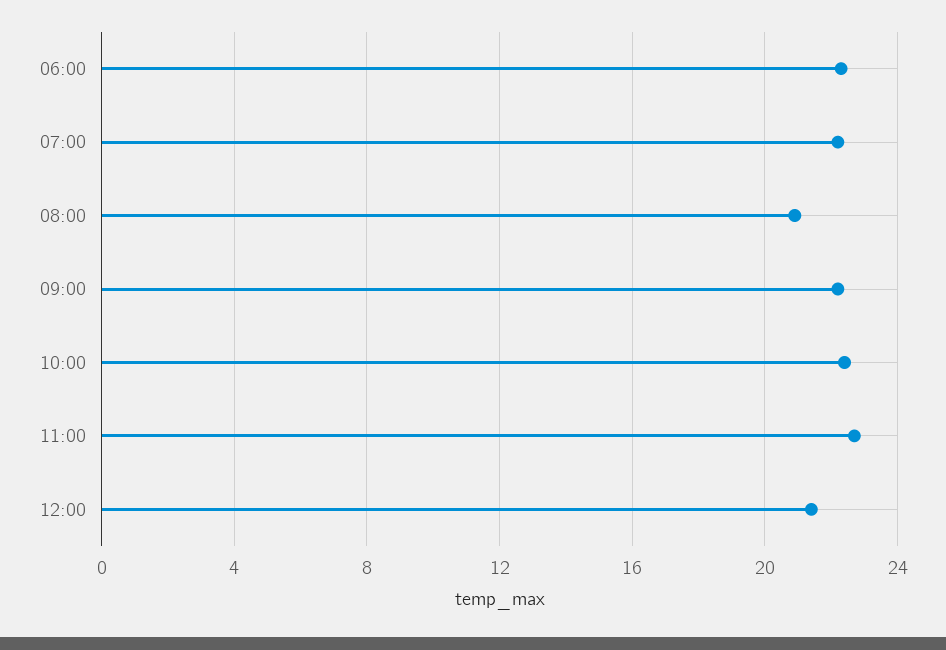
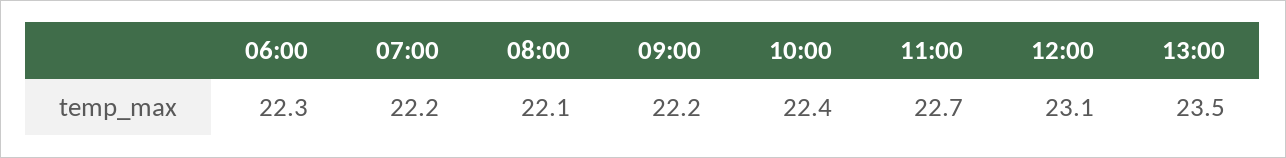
08:00: 21 -> 22.1
12:00: 21.5 -> 23.1
13:00: none -> 23.5

